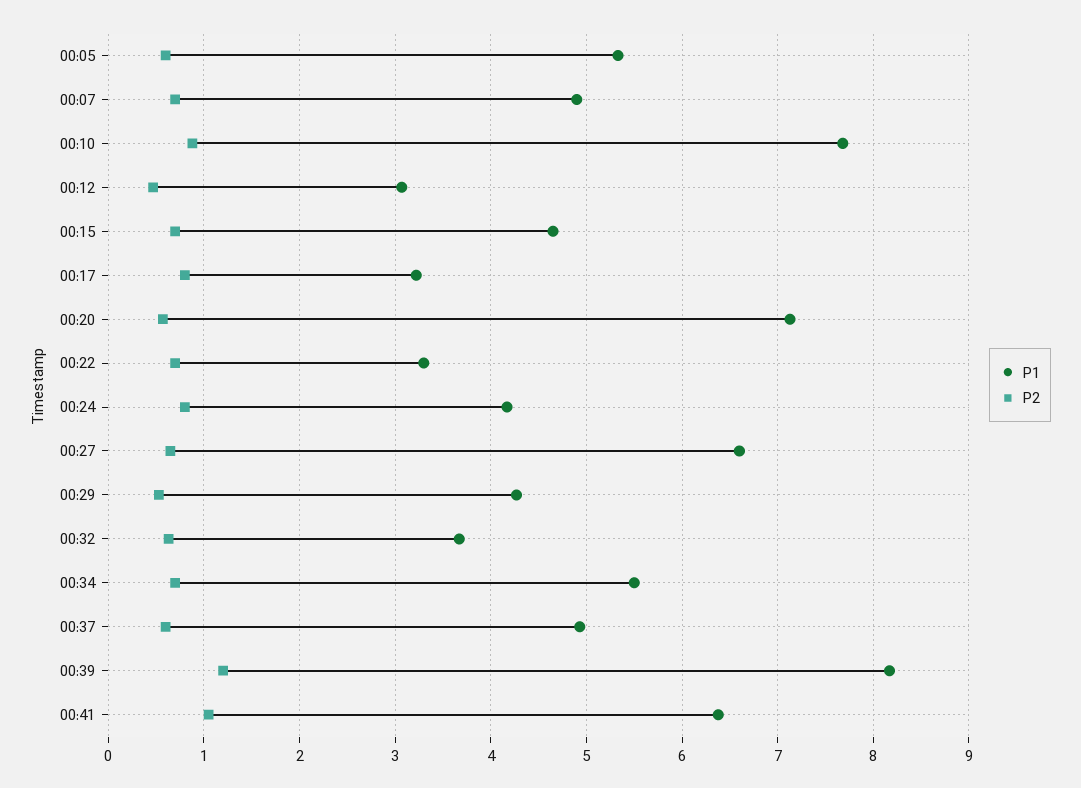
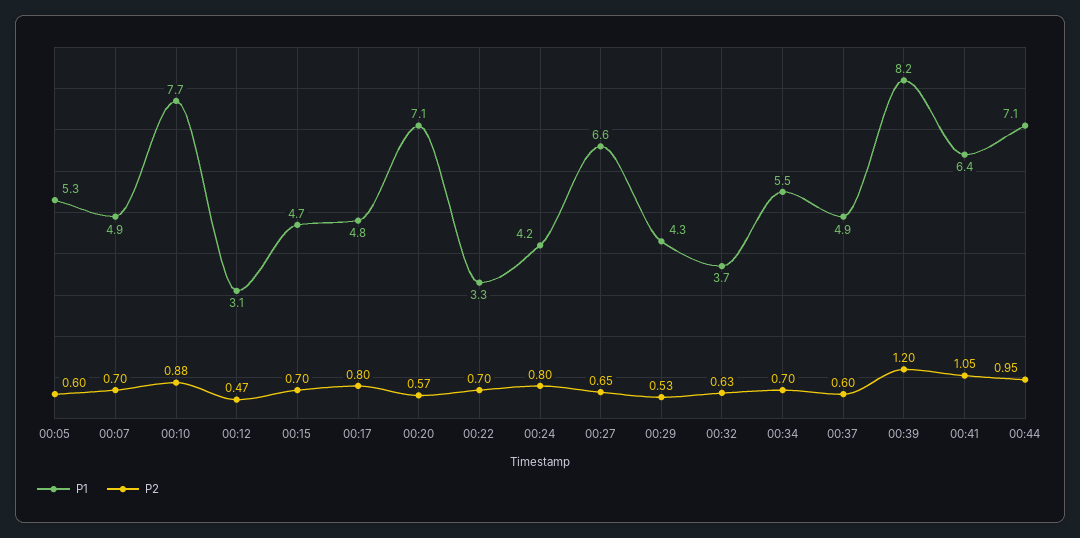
P1, 00:17: 3.2 -> 4.8
P1, 00:44: none -> 7.1
P2, 00:44: none -> 0.95

